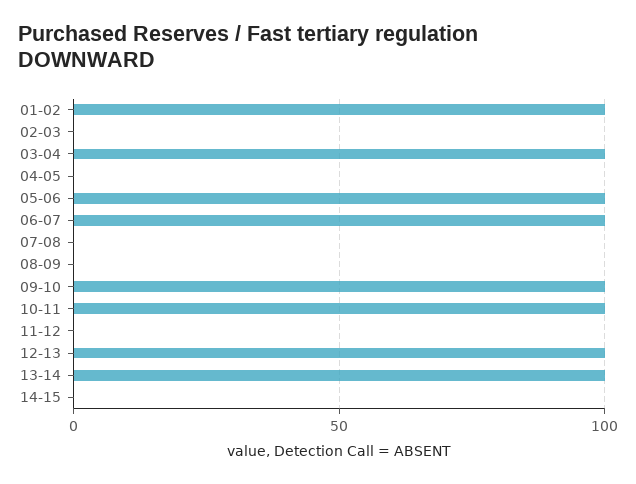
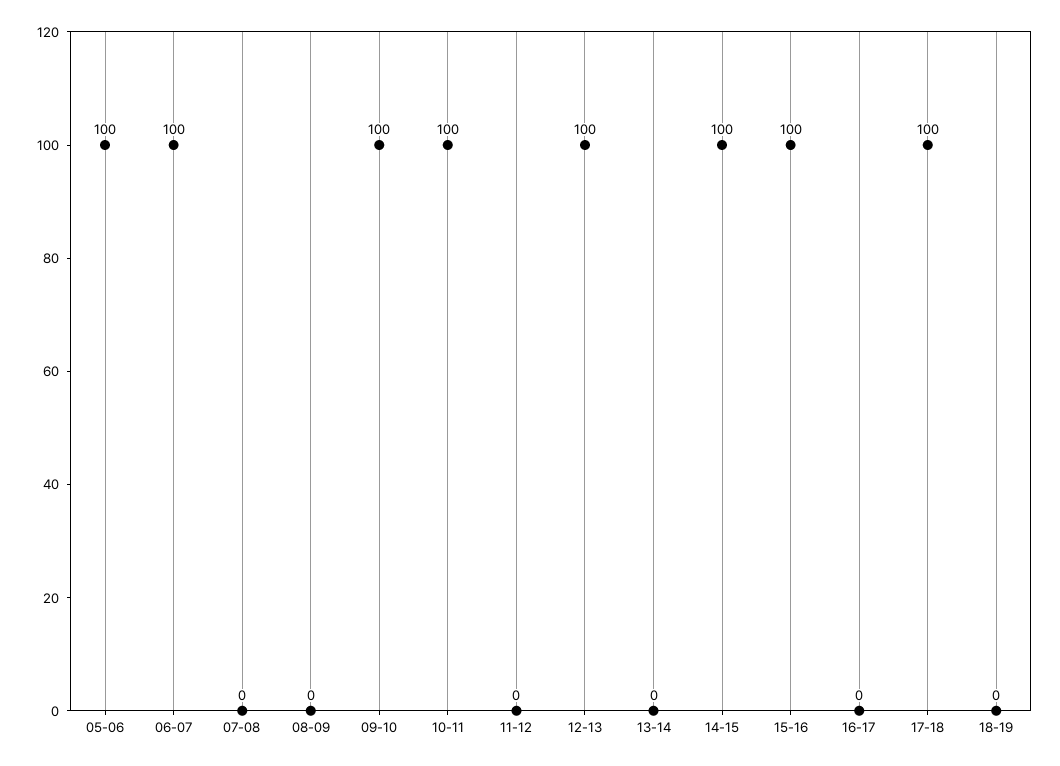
01-02: 100 -> none
02-03: 0 -> none
03-04: 100 -> none
04-05: 0 -> none
13-14: 100 -> 0
14-15: 0 -> 100
15-16: none -> 100
16-17: none -> 0
17-18: none -> 100
18-19: none -> 0

